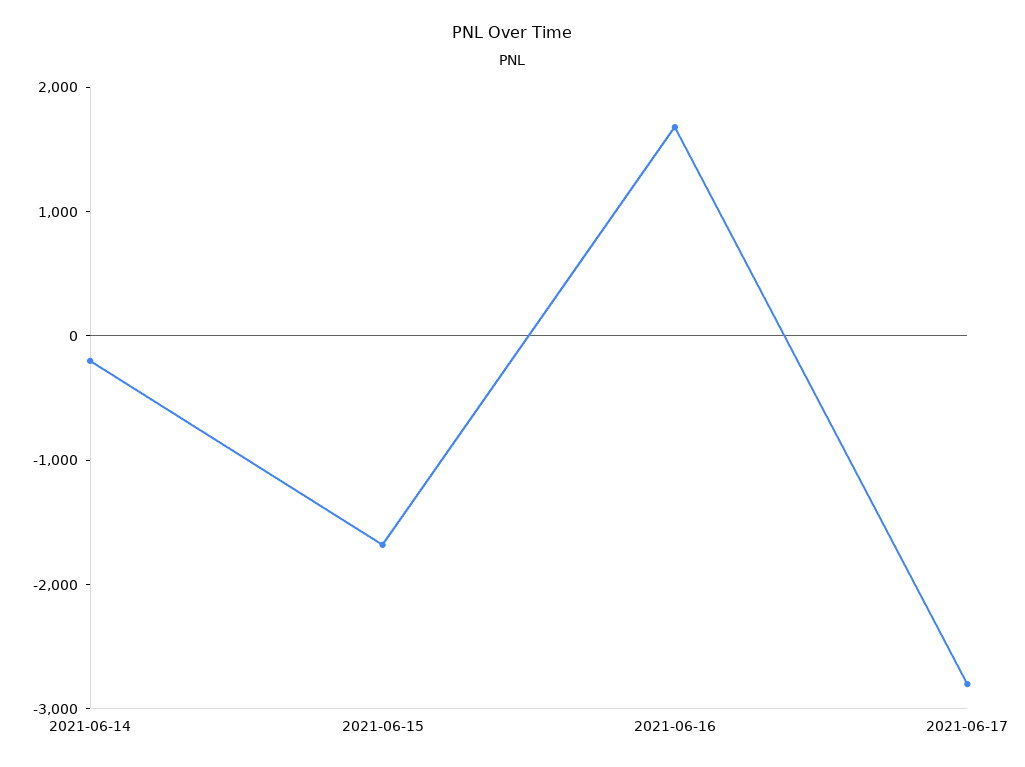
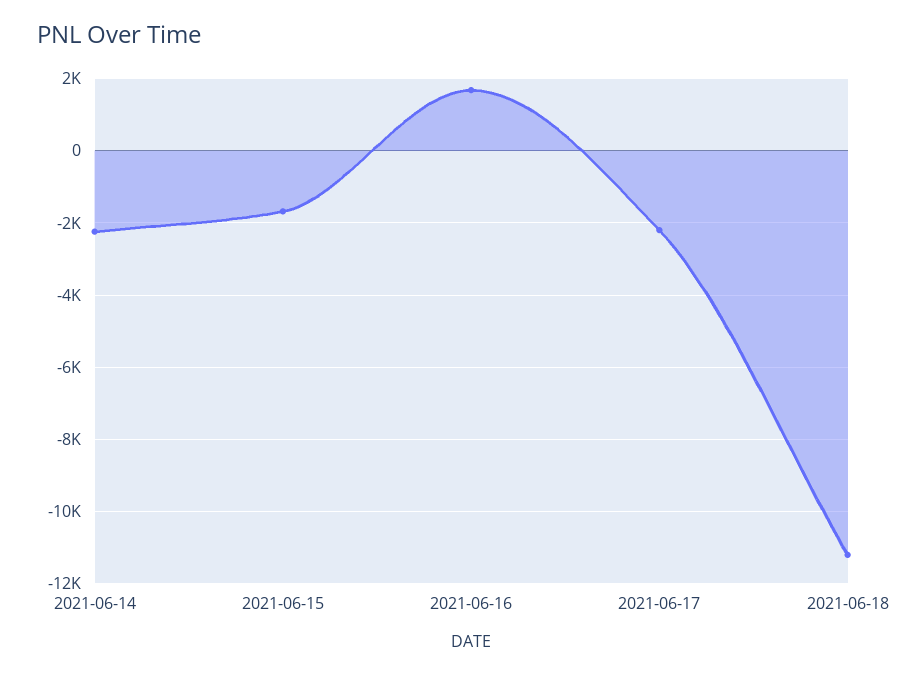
2021-06-14: -200 -> -2200
2021-06-17: -2800 -> -2200
2021-06-18: none -> -11200

